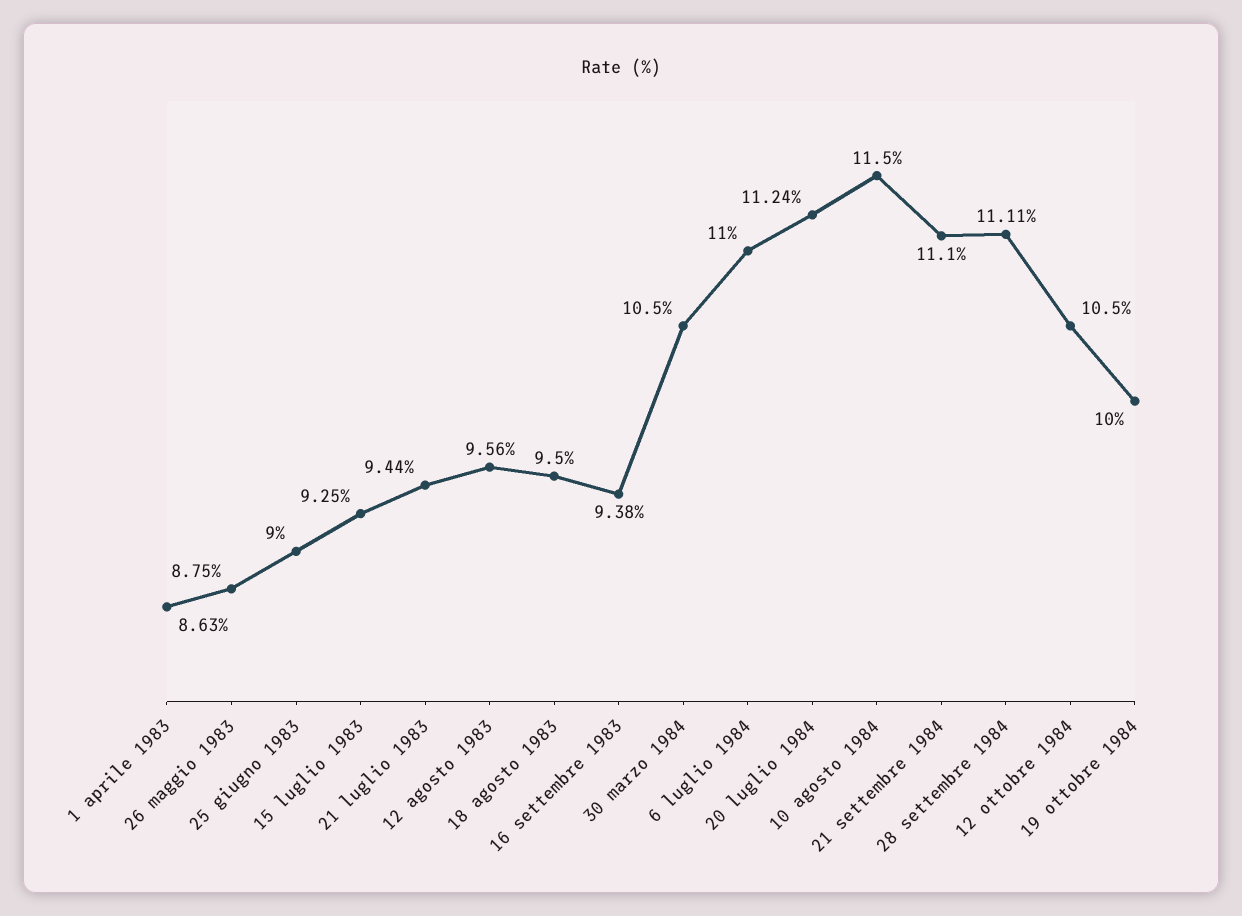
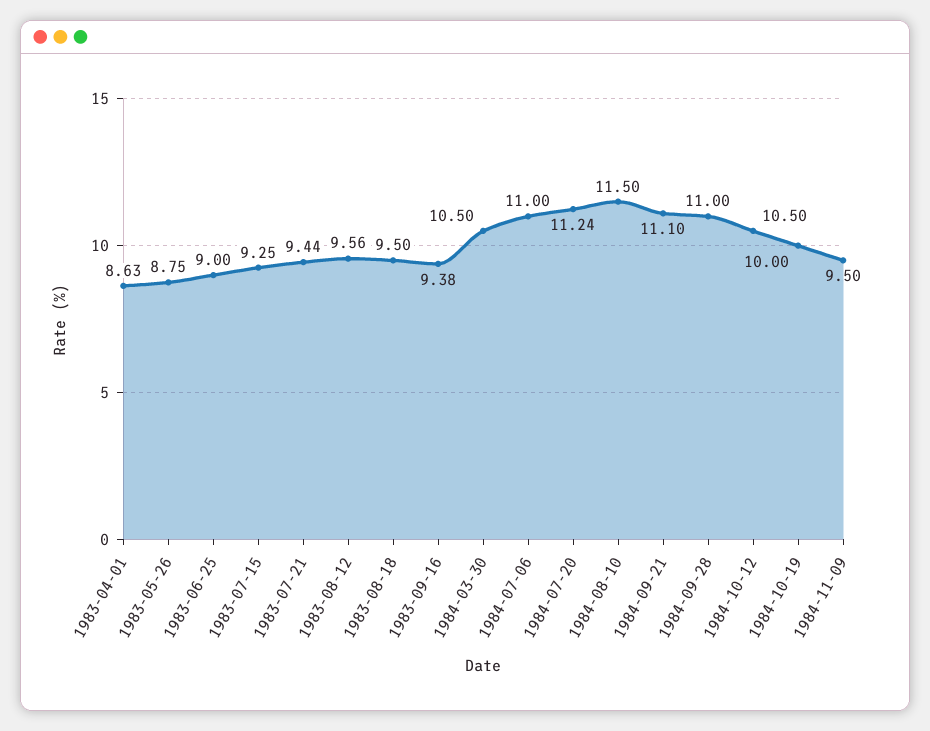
28 settembre 1984: 11.11 -> 11
1984-11-09: none -> 9.5

